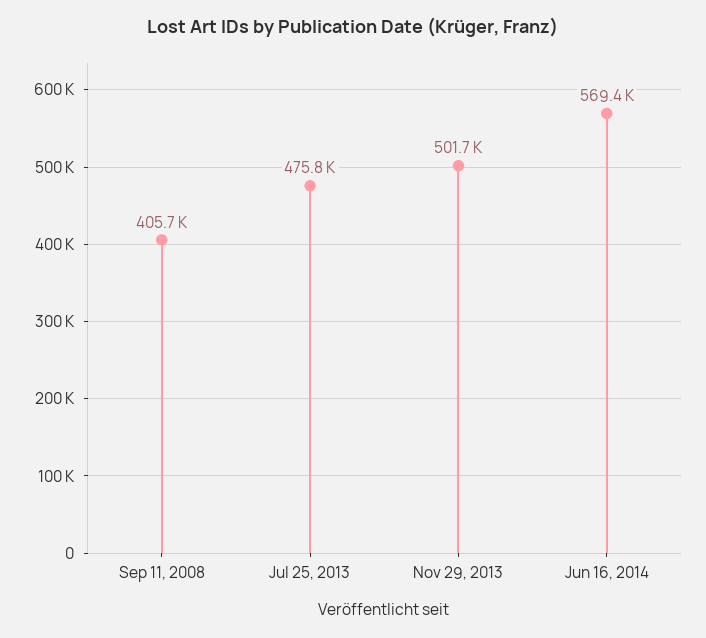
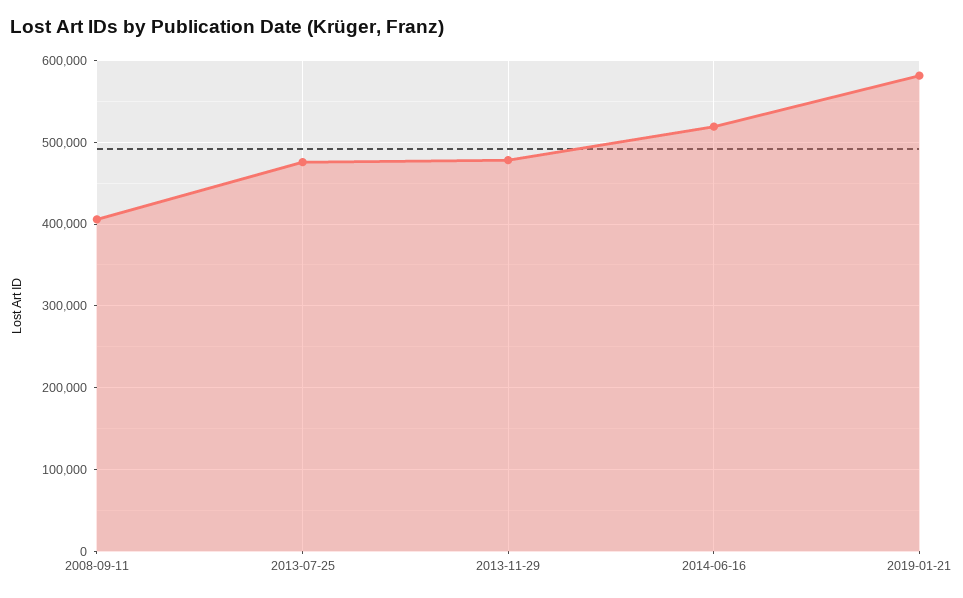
Nov 29, 2013: 501700 -> 480000
Jun 16, 2014: 569400 -> 520000
2019-01-21: none -> 580000

